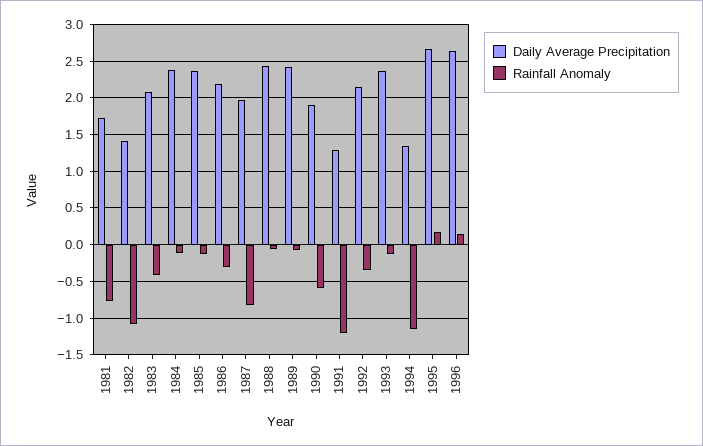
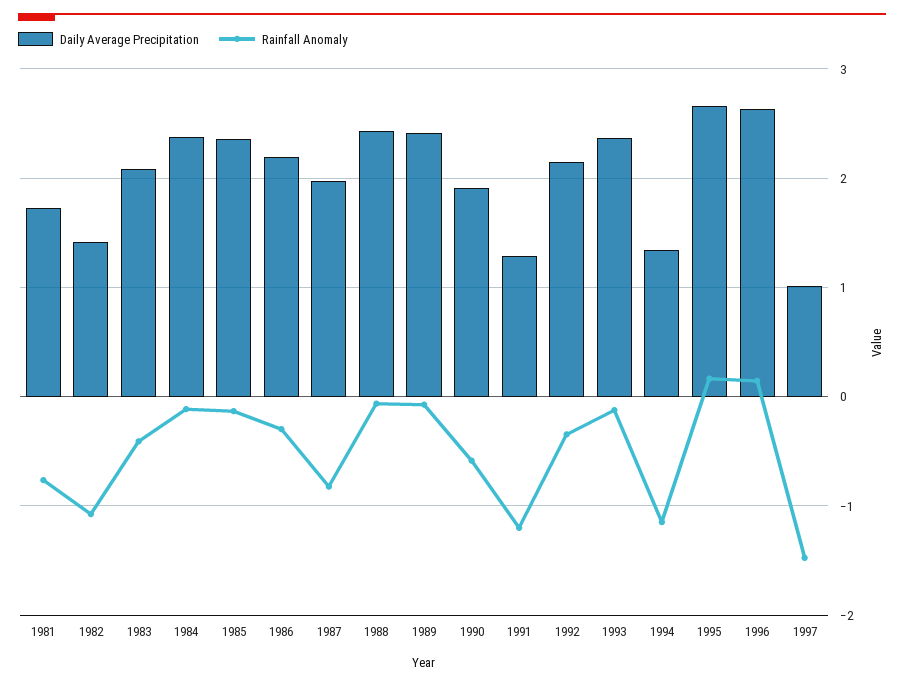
Daily Average Precipitation, 1997: none -> 1
Rainfall Anomaly, 1997: none -> -1.5

